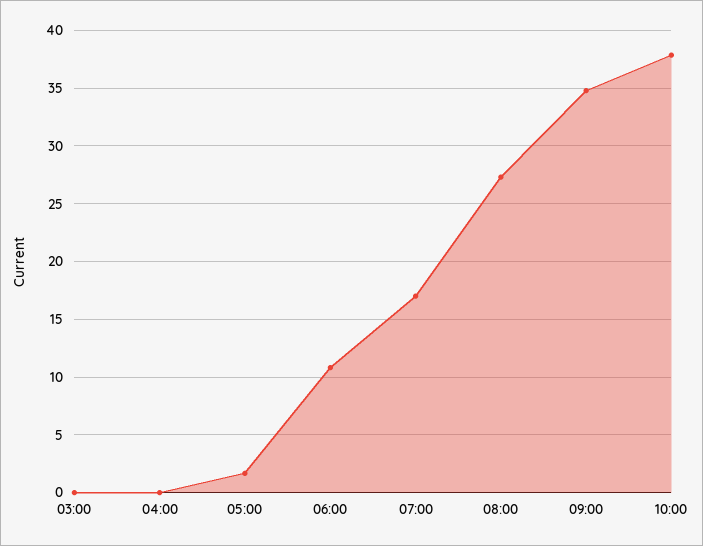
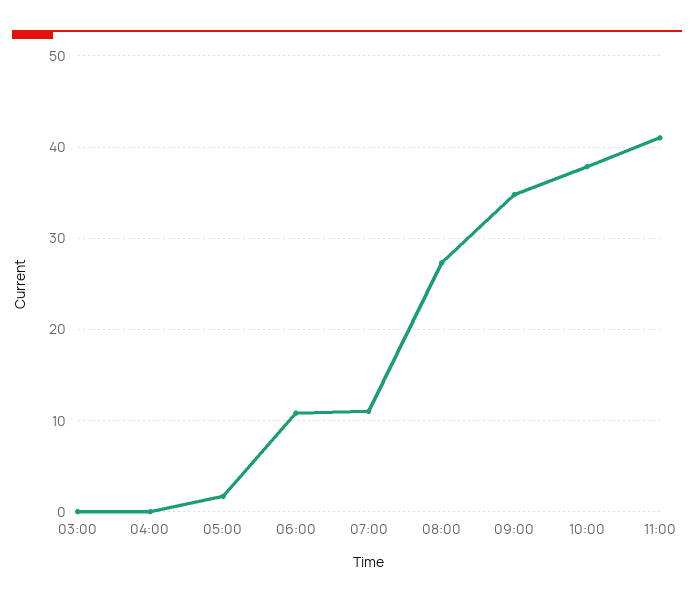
07:00: 17 -> 11
11:00: none -> 41

